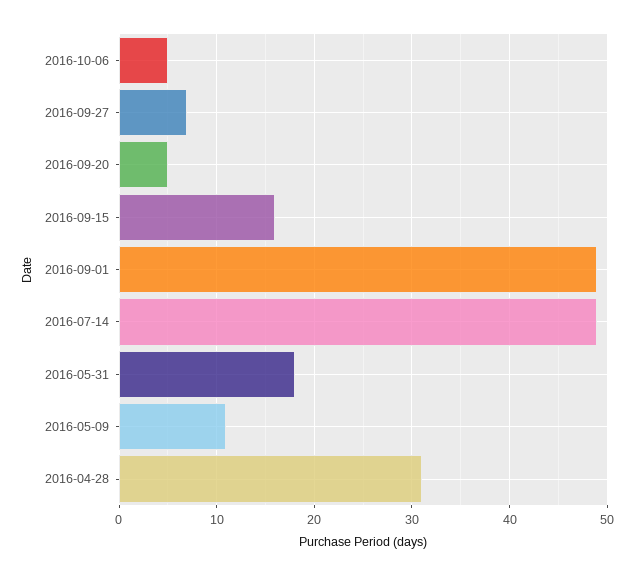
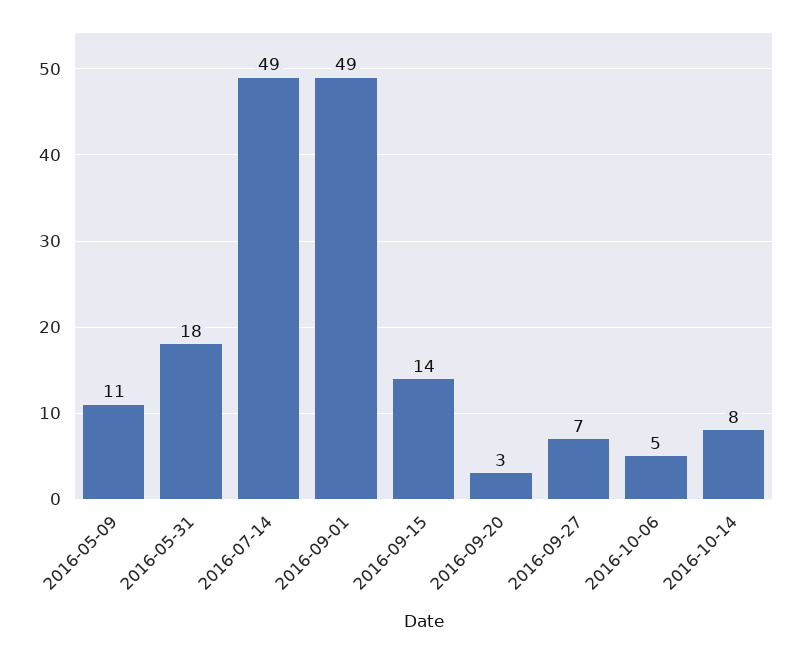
2016-09-20: 5 -> 3
2016-09-15: 16 -> 14
2016-04-28: 31 -> none
2016-10-14: none -> 8

